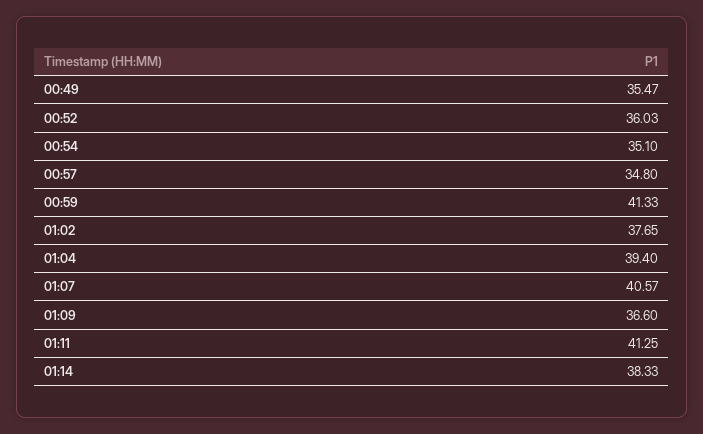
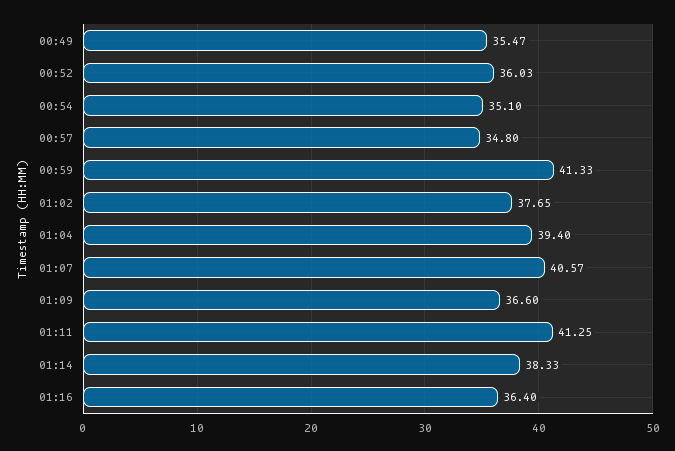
01:16: none -> 36.4

